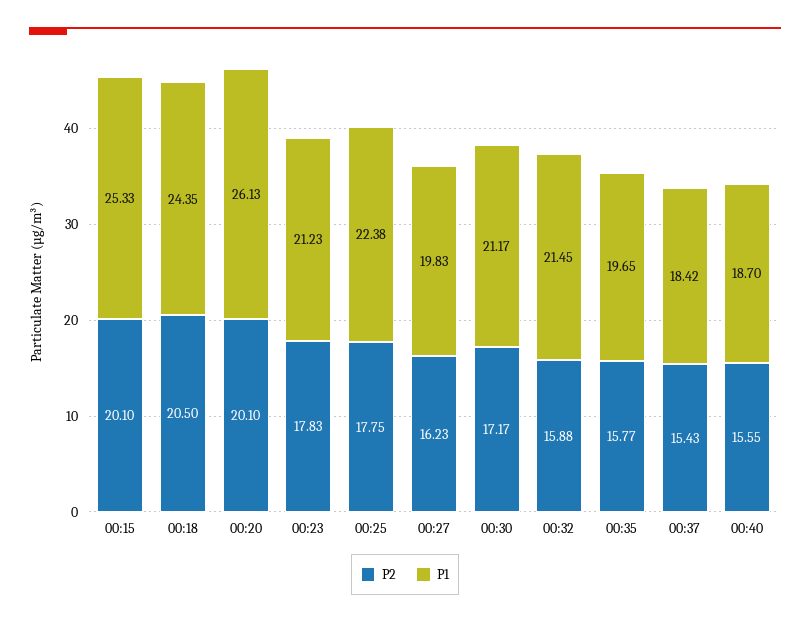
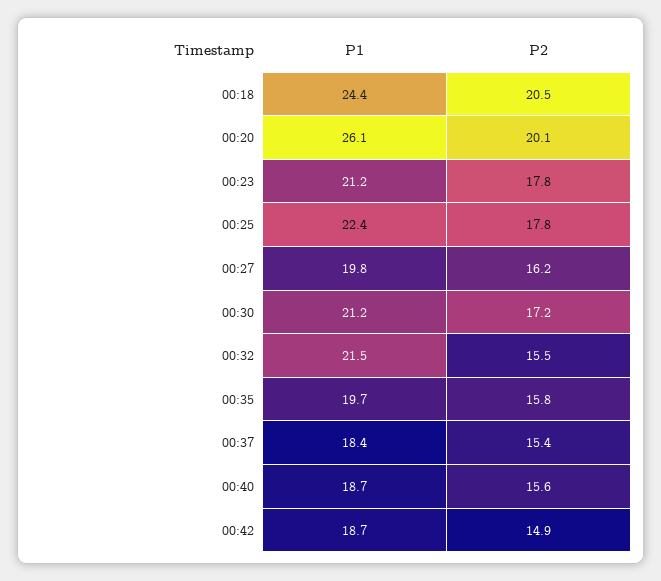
P2, 00:15: 20.1 -> none
P1, 00:15: 25.33 -> none
P2, 00:32: 15.88 -> 15.5
P1, 00:42: none -> 18.7
P2, 00:42: none -> 14.9

